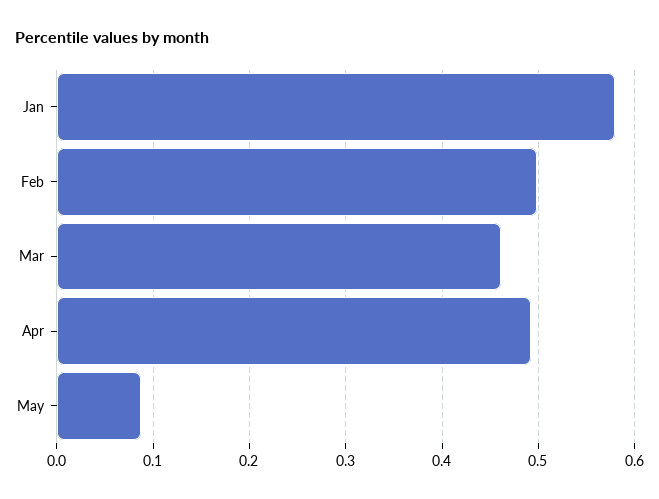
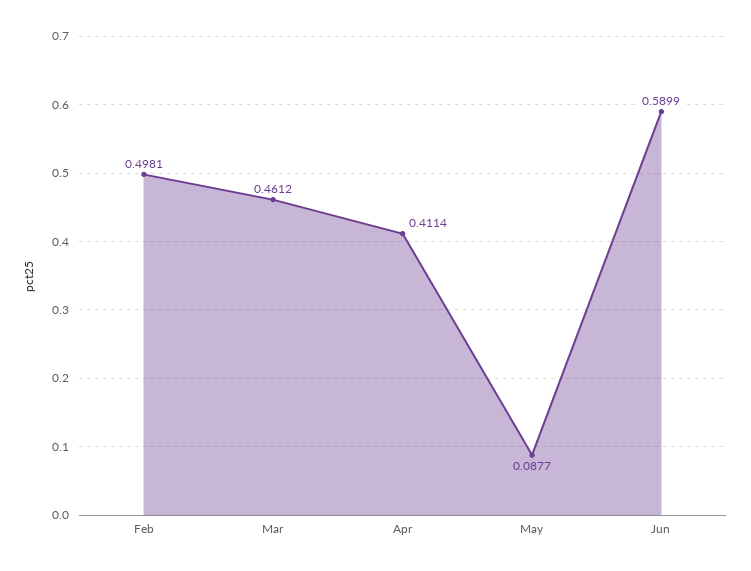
Jan: 0.58 -> none
Apr: 0.49 -> 0.4114
Jun: none -> 0.5899

